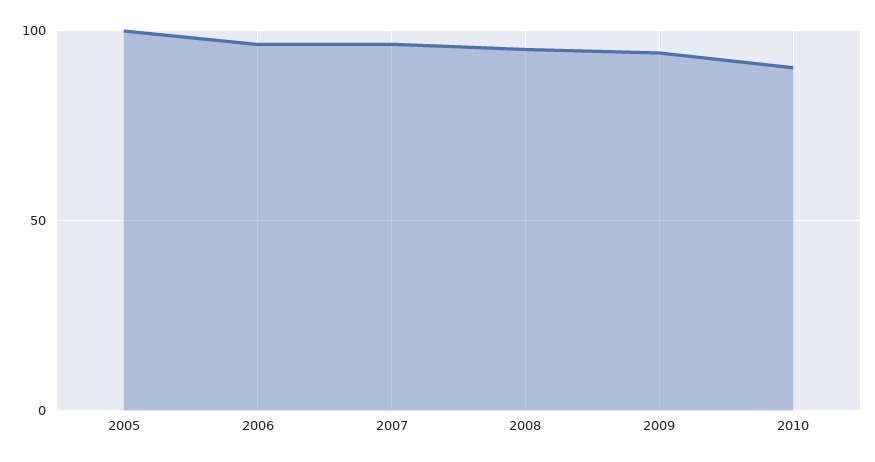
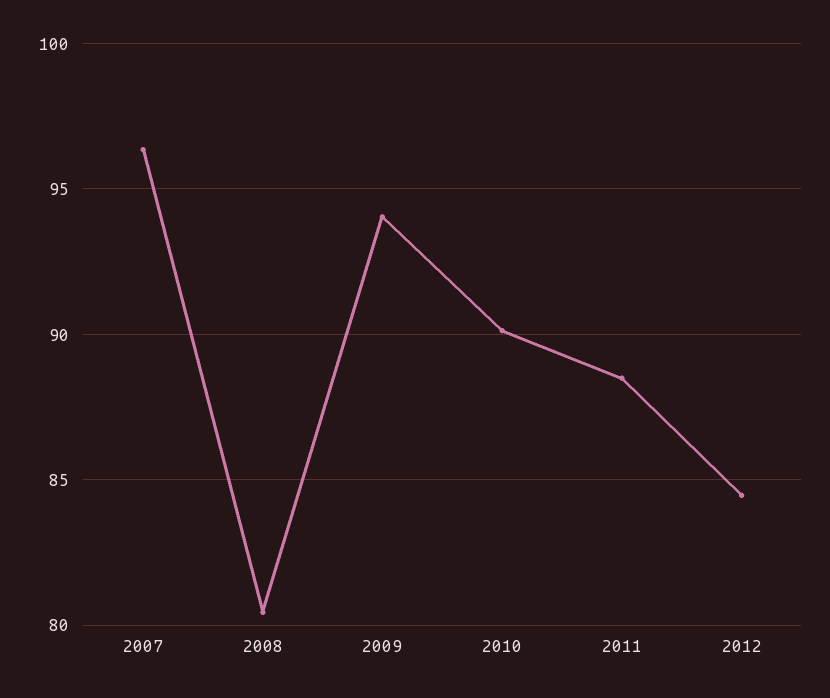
2005: 100 -> none
2006: 95 -> none
2008: 95 -> 80.5
2011: none -> 88.5
2012: none -> 84.5

